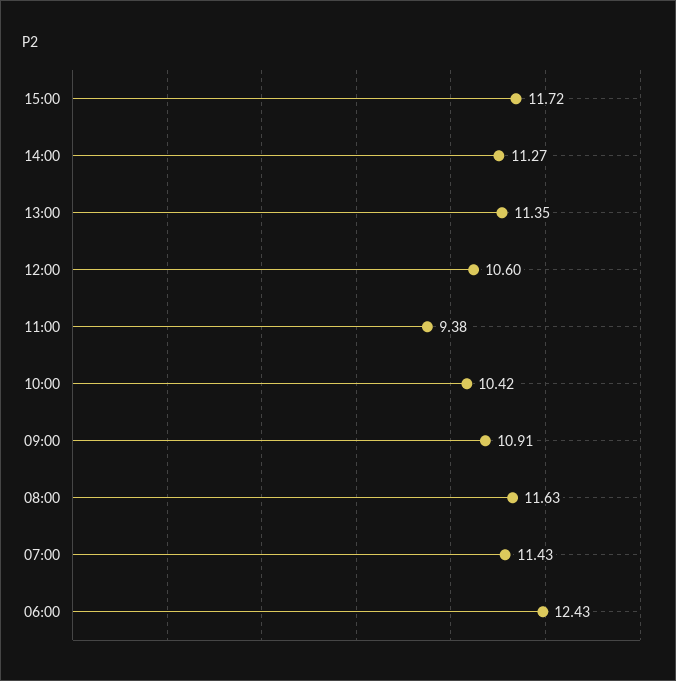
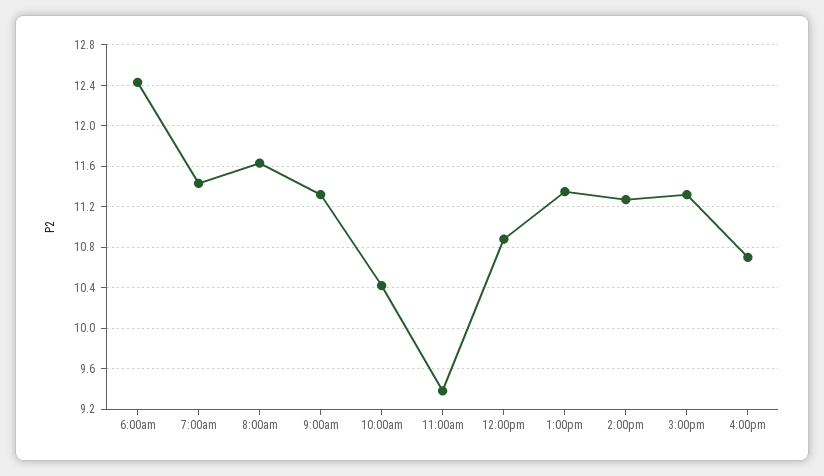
15:00: 11.72 -> 11.3
12:00: 10.6 -> 10.9
09:00: 10.91 -> 11.3
4:00pm: none -> 10.7

